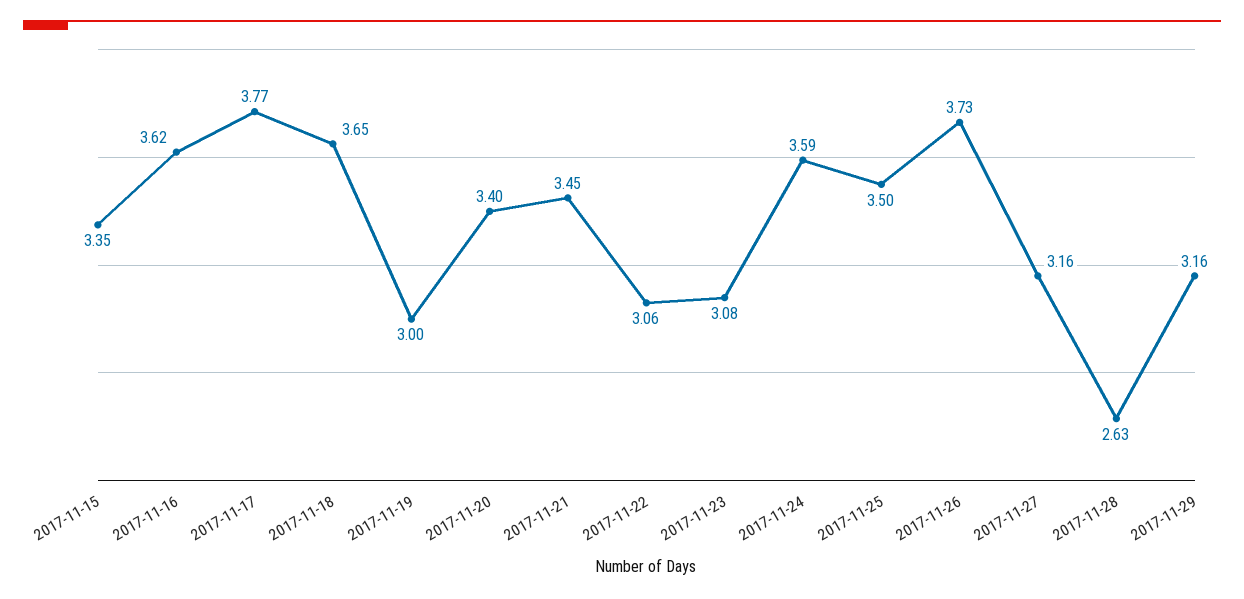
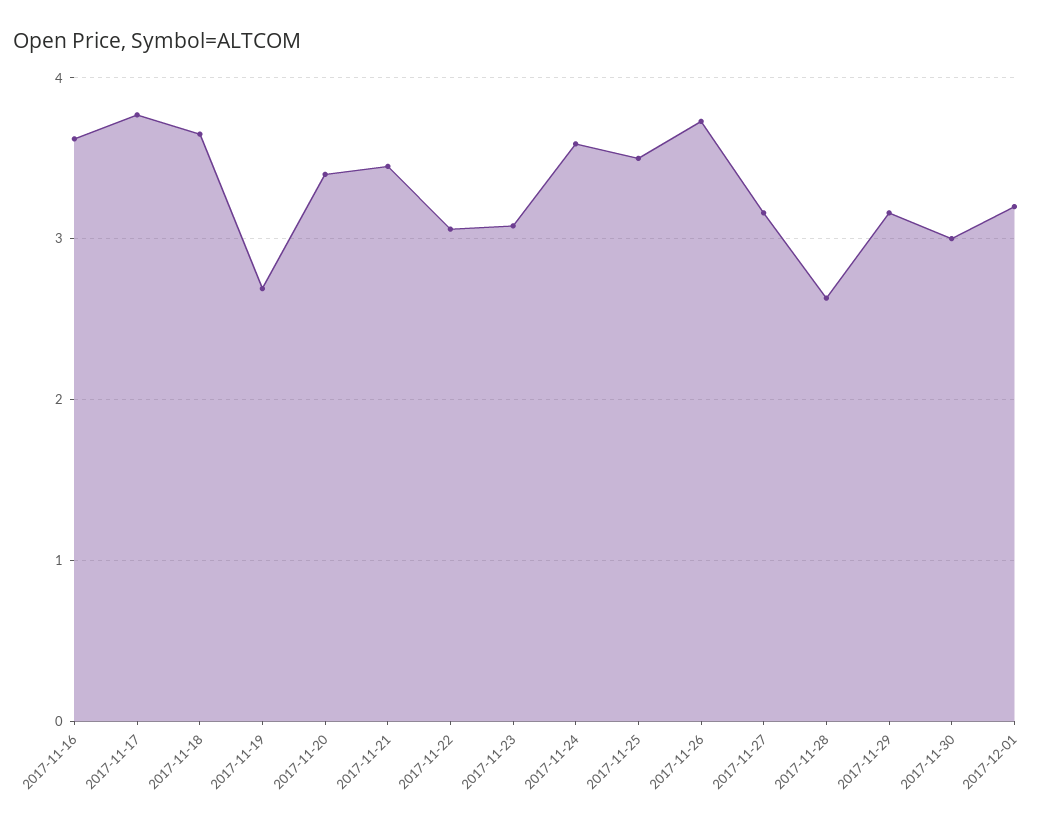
2017-11-15: 3.35 -> none
2017-11-19: 3 -> 2.7
2017-11-30: none -> 3
2017-12-01: none -> 3.2

